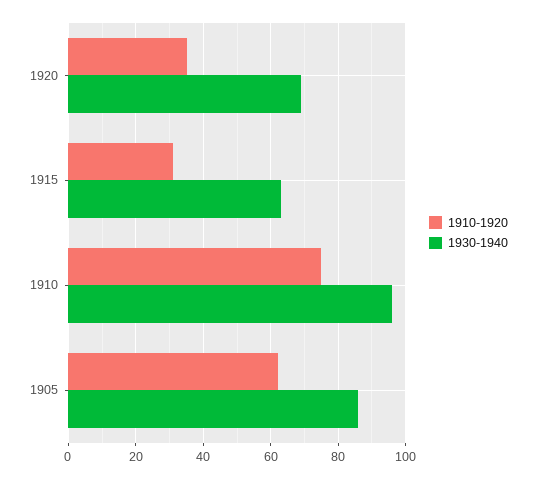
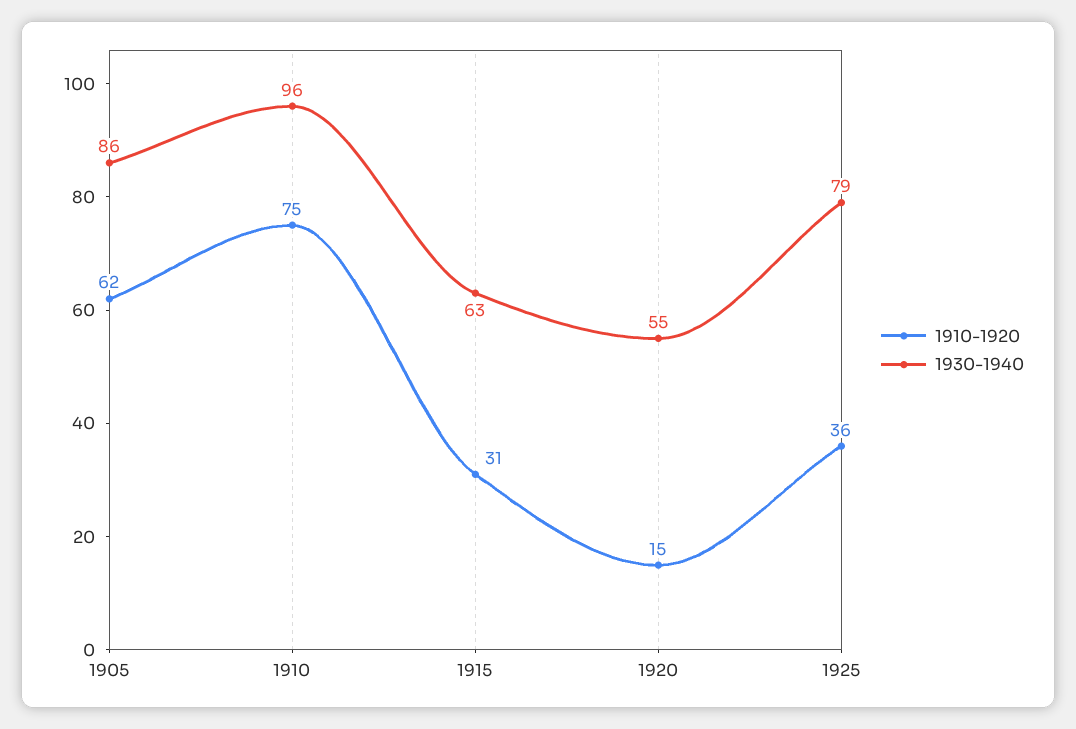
1910-1920, 1920: 35 -> 15
1930-1940, 1920: 70 -> 55
1910-1920, 1925: none -> 36
1930-1940, 1925: none -> 79

